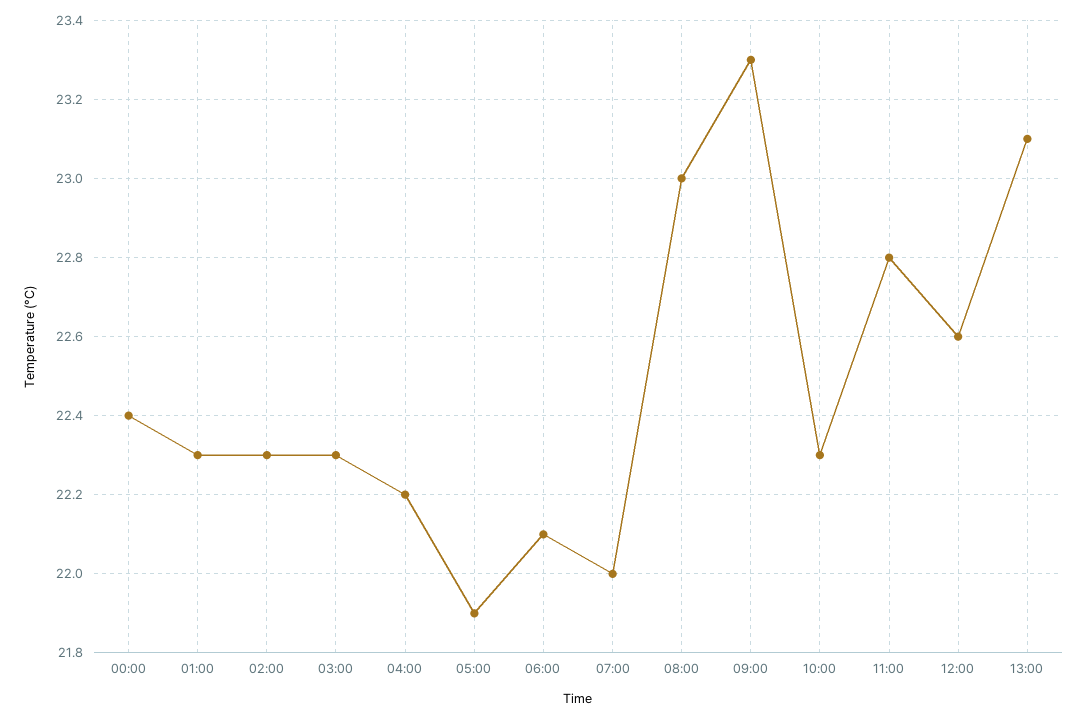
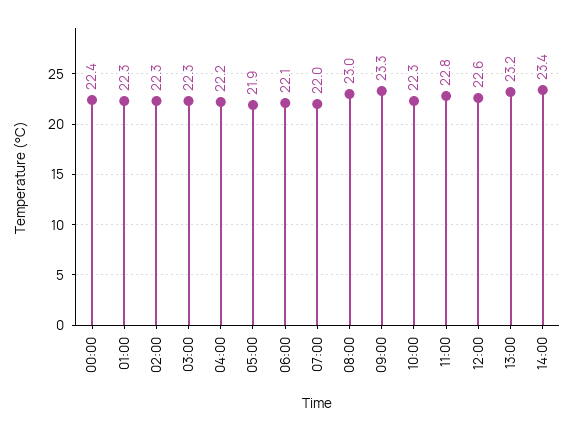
13:00: 23.1 -> 23.2
14:00: none -> 23.4

